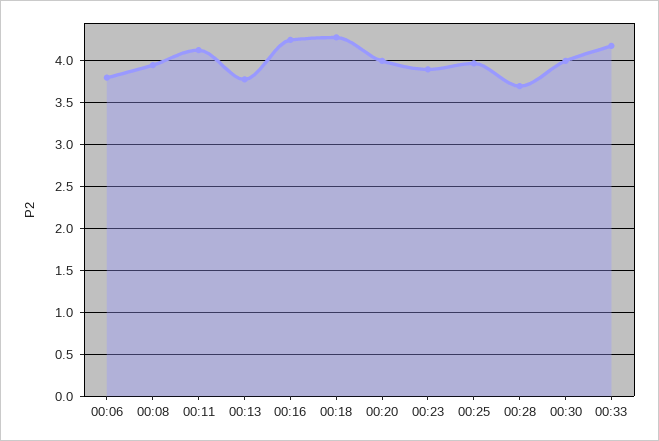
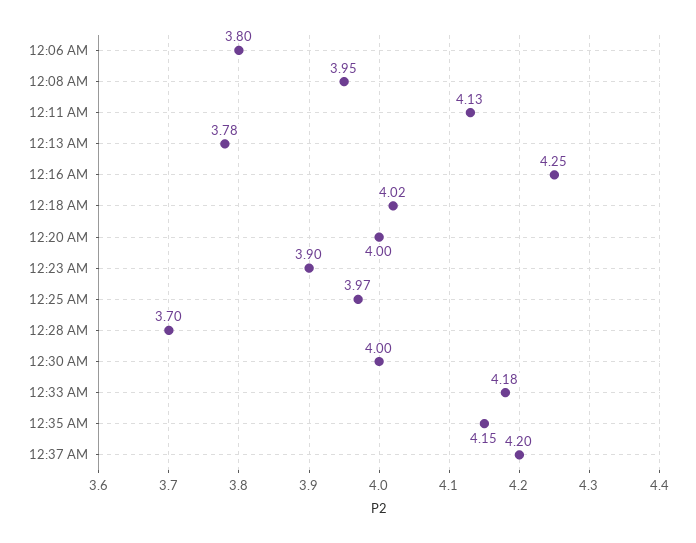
00:18: 4.3 -> 4.02
12:35 AM: none -> 4.15
12:37 AM: none -> 4.2

